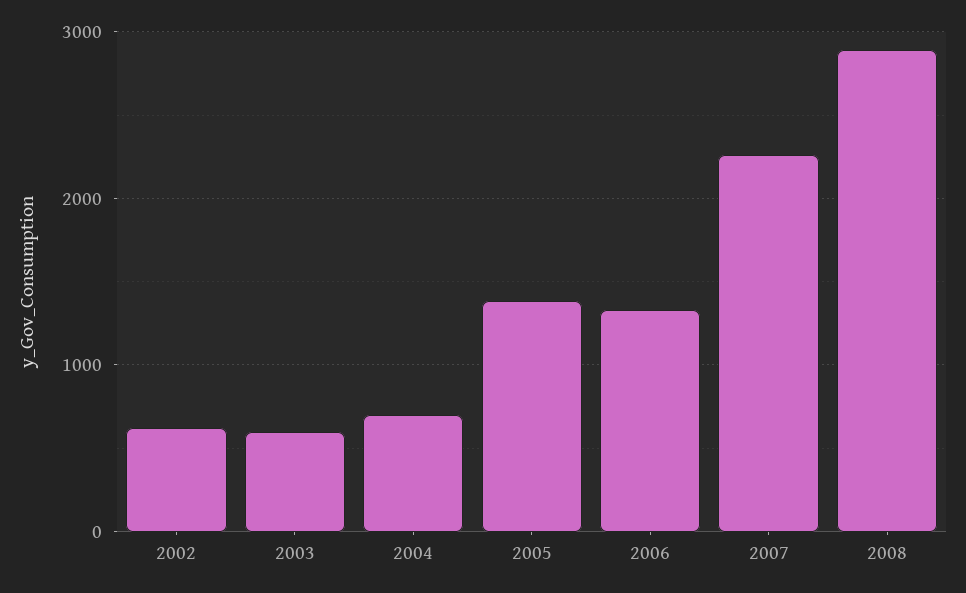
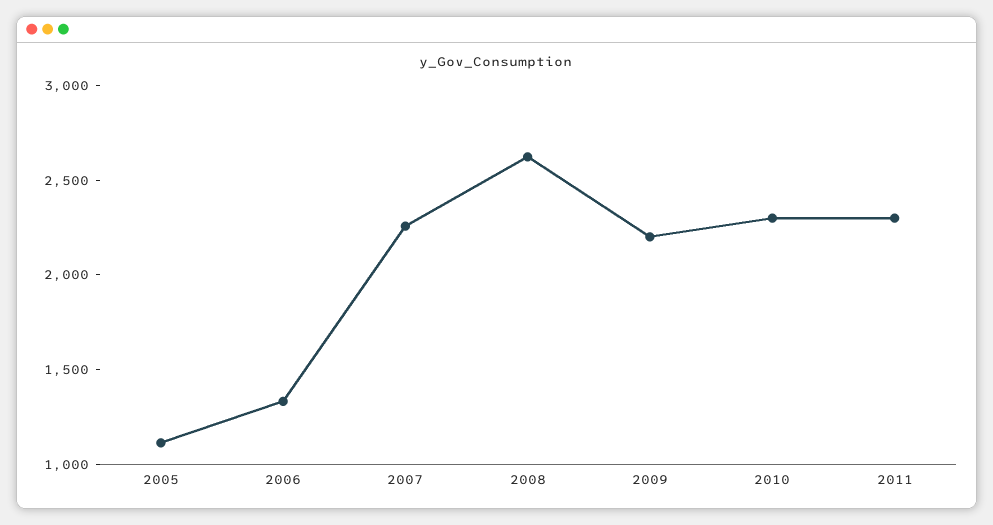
2002: 600 -> none
2003: 600 -> none
2004: 700 -> none
2005: 1400 -> 1100
2008: 2900 -> 2600
2009: none -> 2200
2010: none -> 2300
2011: none -> 2300

